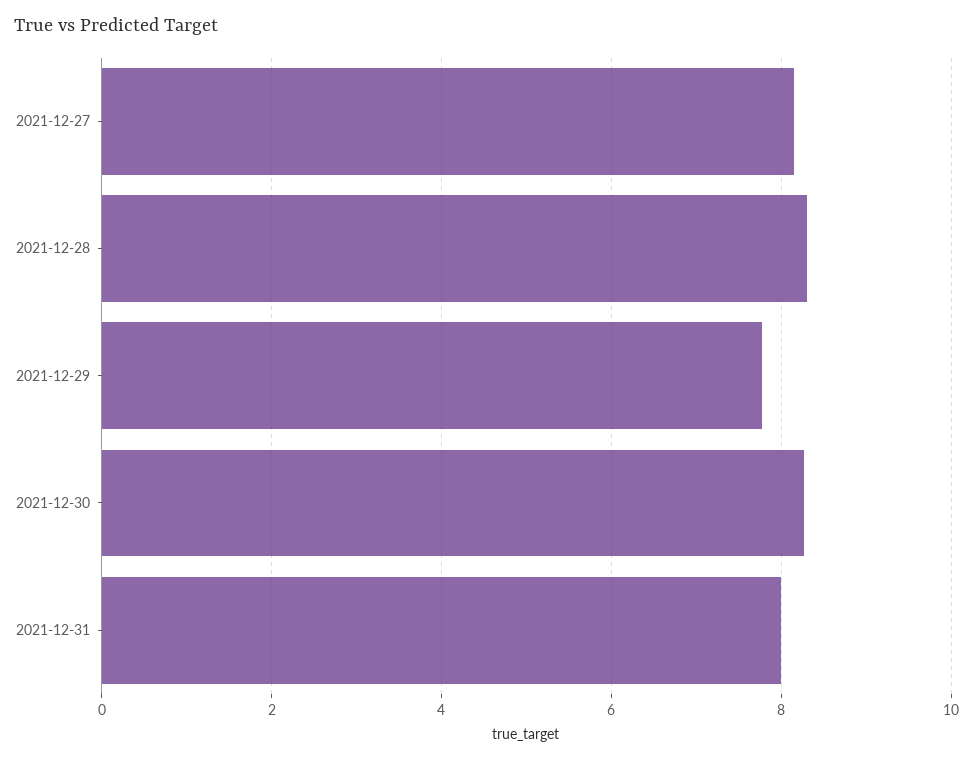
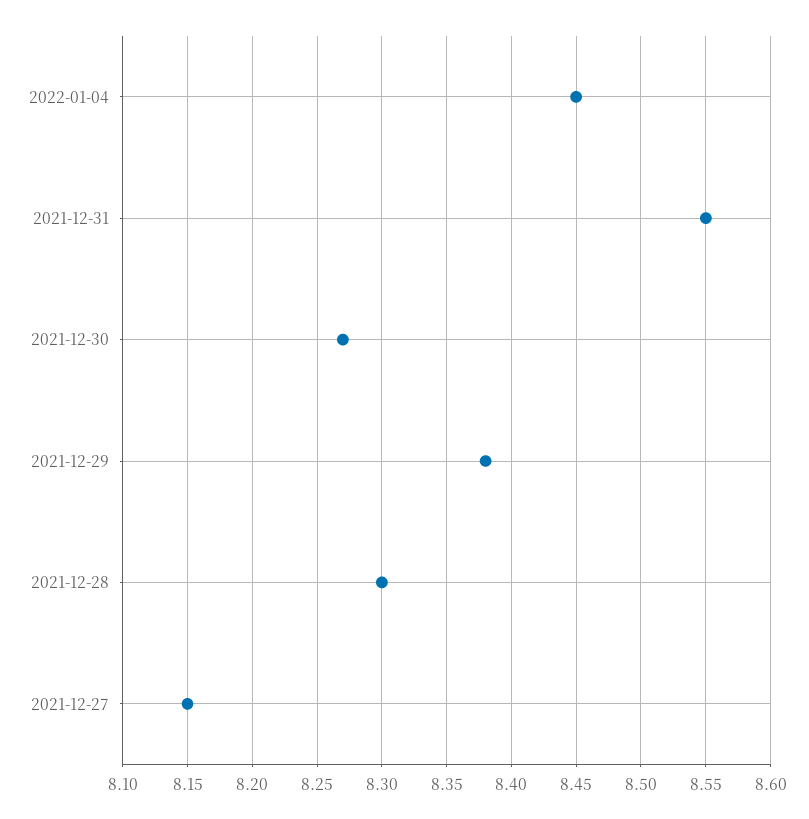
2021-12-29: 7.8 -> 8.38
2021-12-31: 8 -> 8.55
2022-01-04: none -> 8.45

